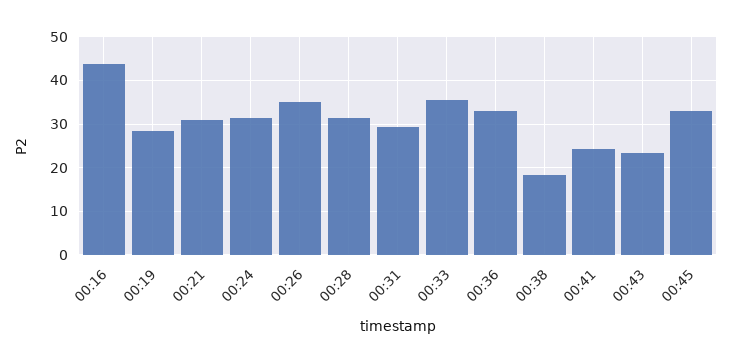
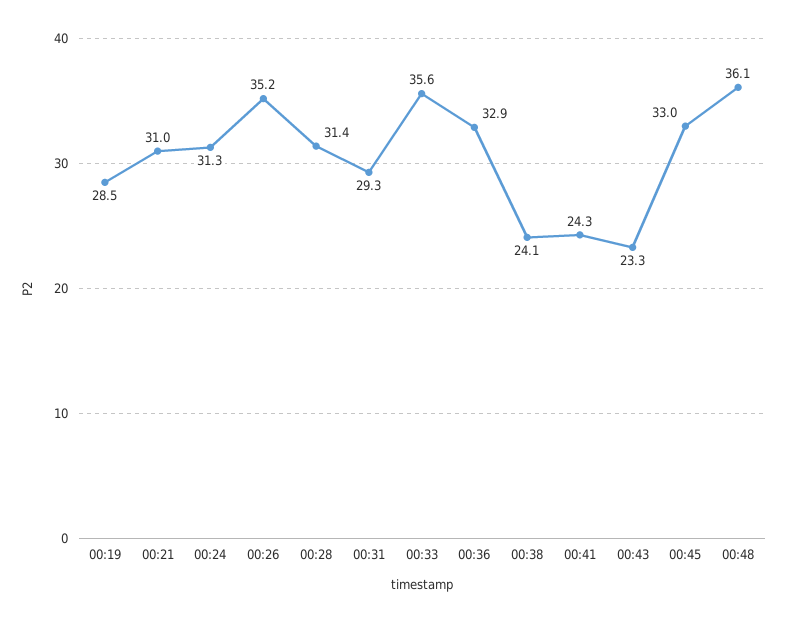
00:16: 44 -> none
00:38: 18 -> 24.1
00:48: none -> 36.1

